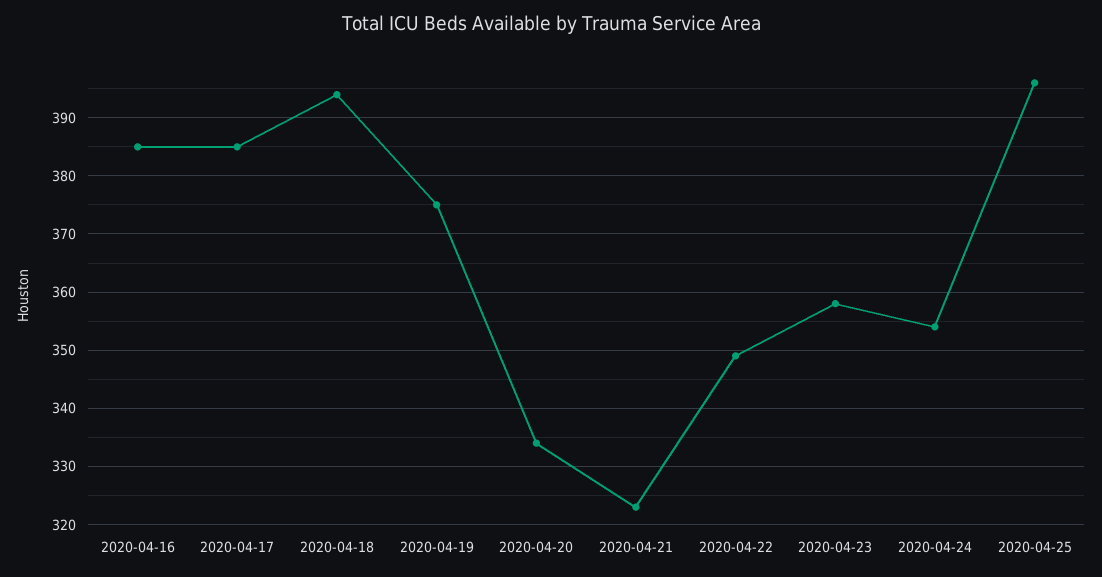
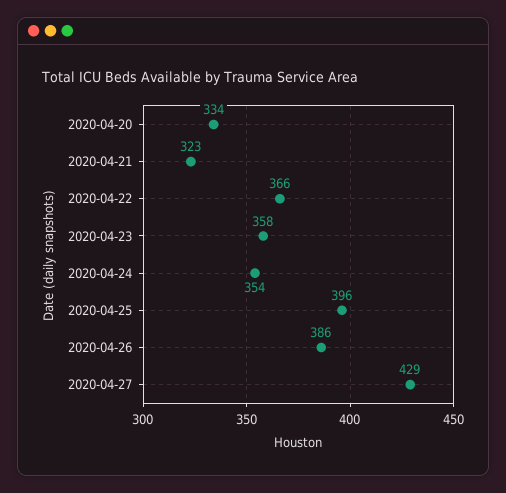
2020-04-16: 385 -> none
2020-04-17: 385 -> none
2020-04-18: 395 -> none
2020-04-19: 375 -> none
2020-04-22: 350 -> 366
2020-04-26: none -> 386
2020-04-27: none -> 429

